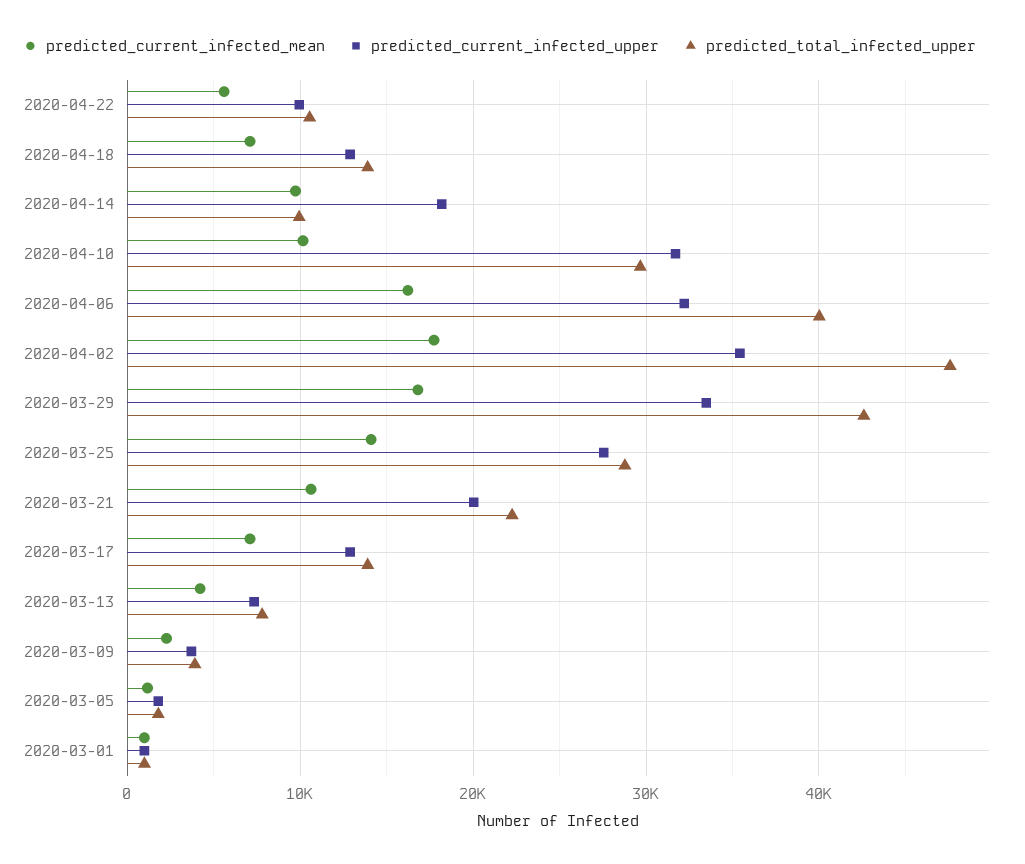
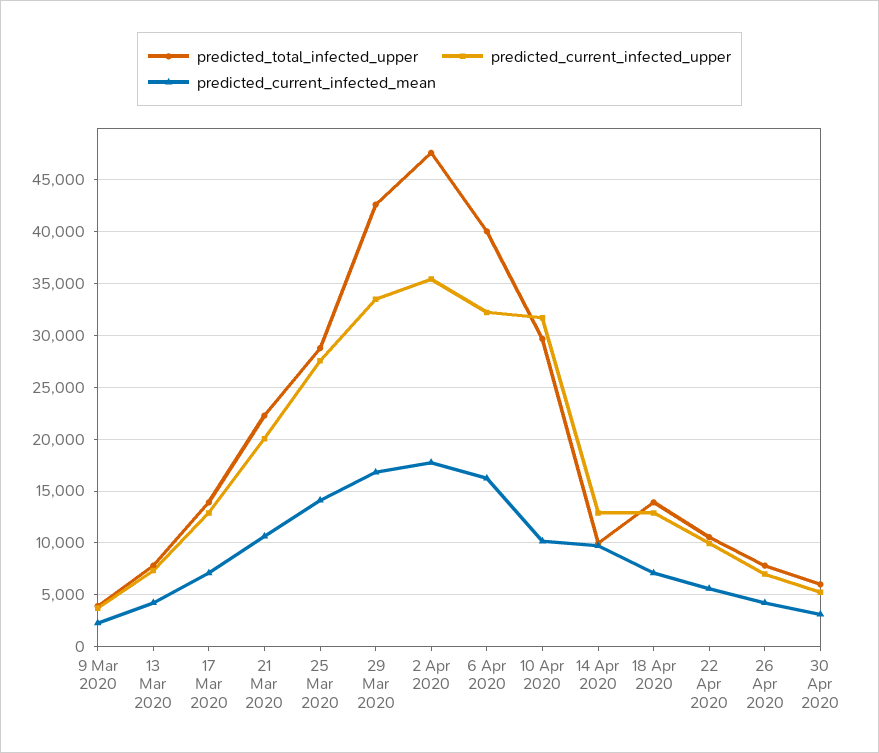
predicted_current_infected_upper, 2020-04-14: 18000 -> 13000
predicted_current_infected_mean, 2020-03-05: 1000 -> none
predicted_current_infected_upper, 2020-03-05: 2000 -> none
predicted_total_infected_upper, 2020-03-05: 2000 -> none
predicted_current_infected_mean, 2020-03-01: 1000 -> none
predicted_current_infected_upper, 2020-03-01: 1000 -> none
predicted_total_infected_upper, 2020-03-01: 1000 -> none
predicted_total_infected_upper, 26 Apr 2020: none -> 8000
predicted_current_infected_upper, 26 Apr 2020: none -> 7000
predicted_current_infected_mean, 26 Apr 2020: none -> 4000
predicted_total_infected_upper, 30 Apr 2020: none -> 6000
predicted_current_infected_upper, 30 Apr 2020: none -> 5000
predicted_current_infected_mean, 30 Apr 2020: none -> 3000

